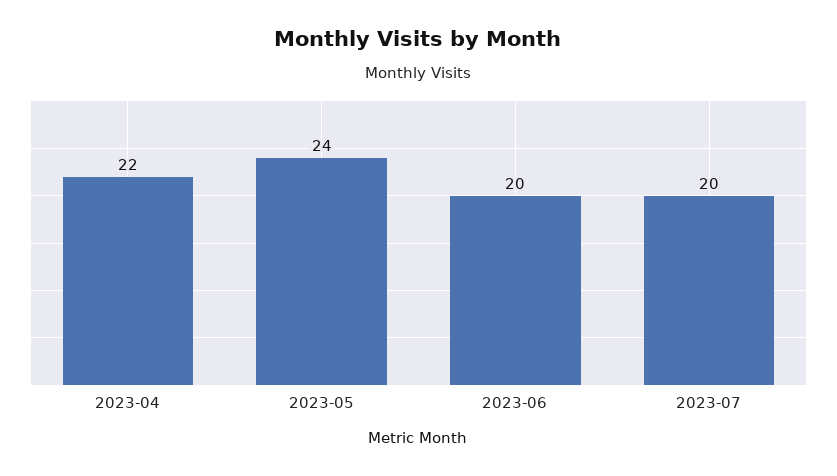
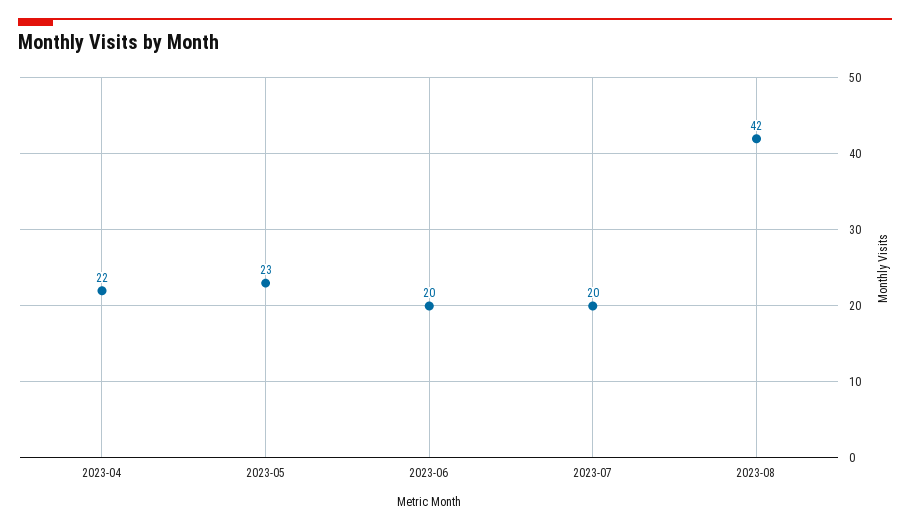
2023-05: 24 -> 23
2023-08: none -> 42

